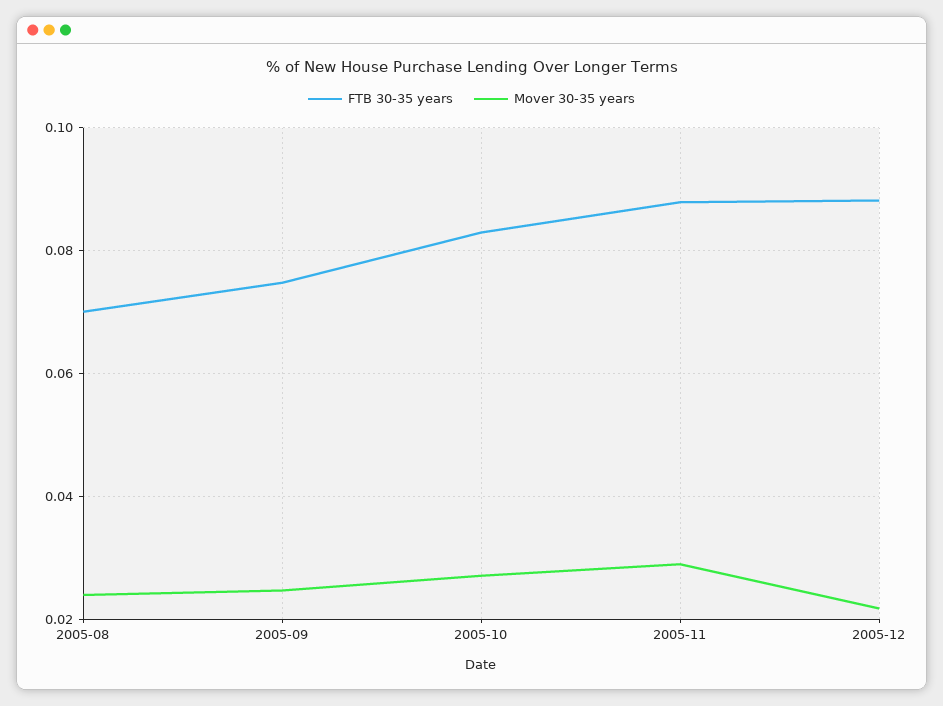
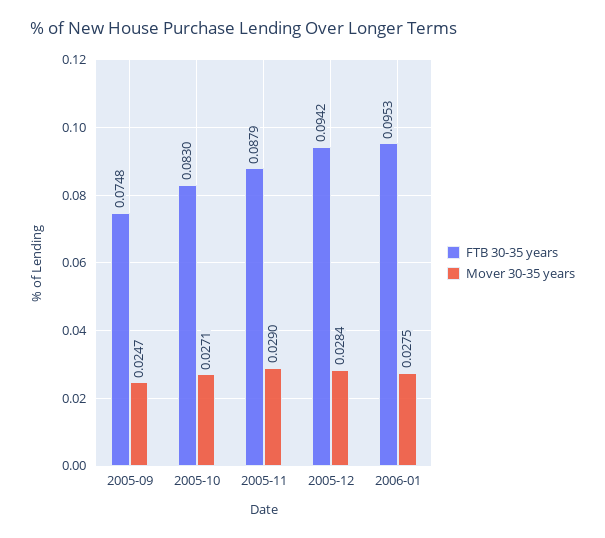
FTB 30-35 years, 2005-08: 0.07 -> none
Mover 30-35 years, 2005-08: 0.024 -> none
FTB 30-35 years, 2005-12: 0.088 -> 0.0942
Mover 30-35 years, 2005-12: 0.022 -> 0.0284
FTB 30-35 years, 2006-01: none -> 0.0953
Mover 30-35 years, 2006-01: none -> 0.0275

